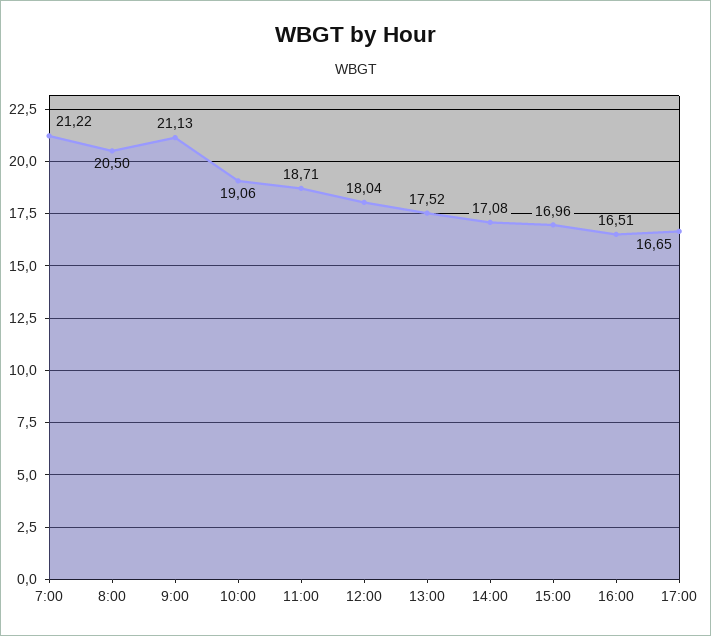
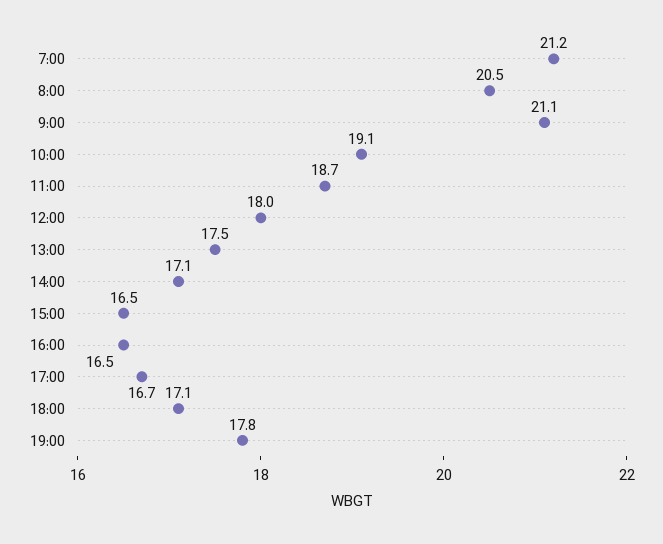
15:00: 16.96 -> 16.5
18:00: none -> 17.1
19:00: none -> 17.8

